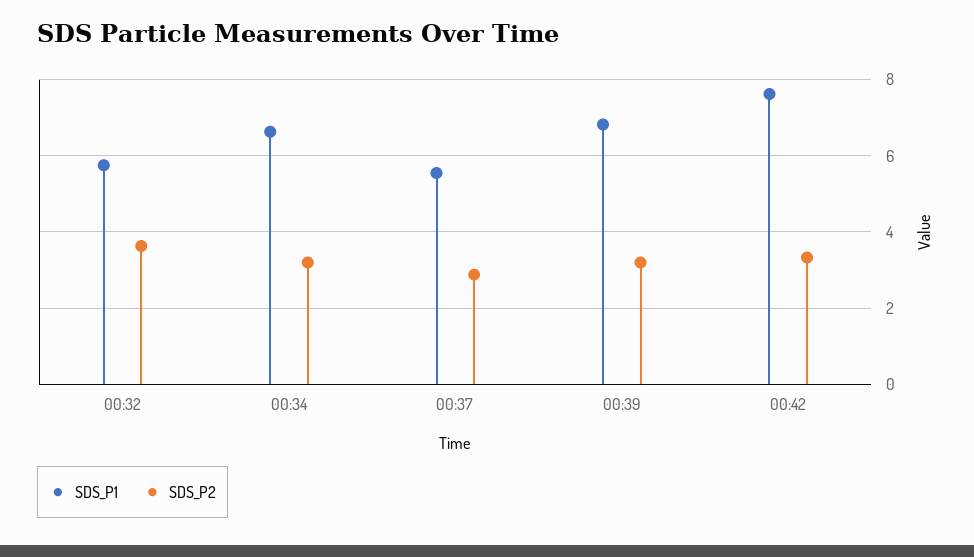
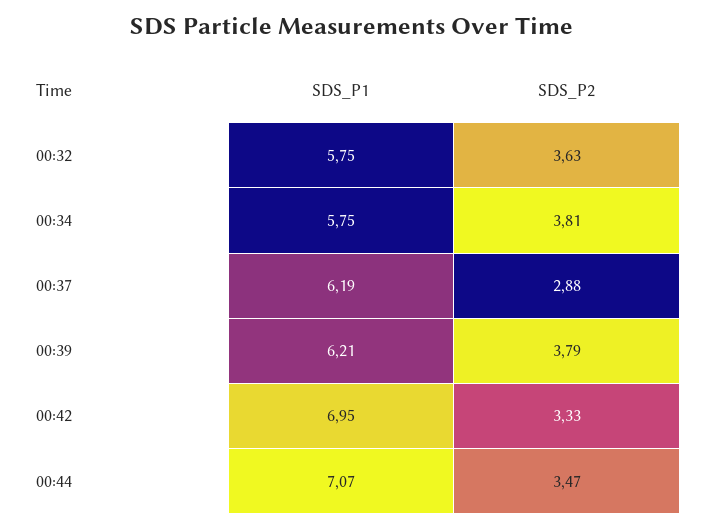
SDS_P1, 00:34: 6.6 -> 5.75
SDS_P2, 00:34: 3.2 -> 3.81
SDS_P1, 00:37: 5.6 -> 6.19
SDS_P1, 00:39: 6.8 -> 6.21
SDS_P2, 00:39: 3.2 -> 3.79
SDS_P1, 00:42: 7.6 -> 6.95
SDS_P1, 00:44: none -> 7.07
SDS_P2, 00:44: none -> 3.47

